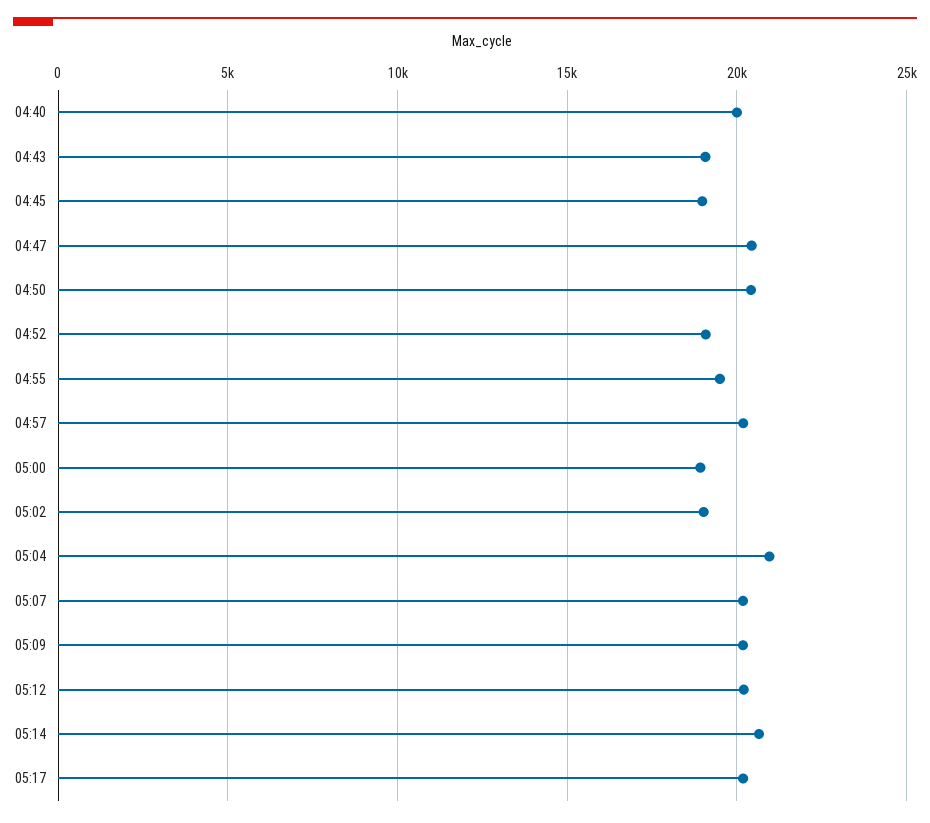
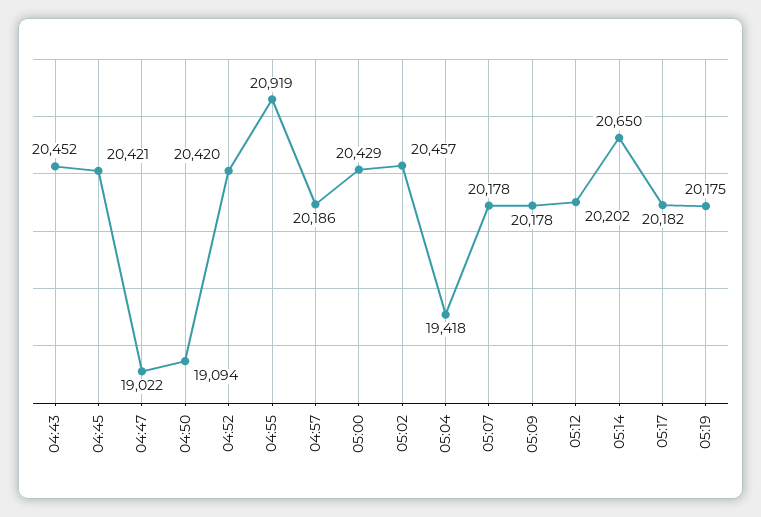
04:40: 20000 -> none
04:43: 19000 -> 20452
04:45: 19000 -> 20421
04:47: 20500 -> 19022
04:50: 20500 -> 19094
04:52: 19000 -> 20420
04:55: 19500 -> 20919
05:00: 19000 -> 20429
05:02: 19000 -> 20457
05:04: 21000 -> 19418
05:19: none -> 20175

